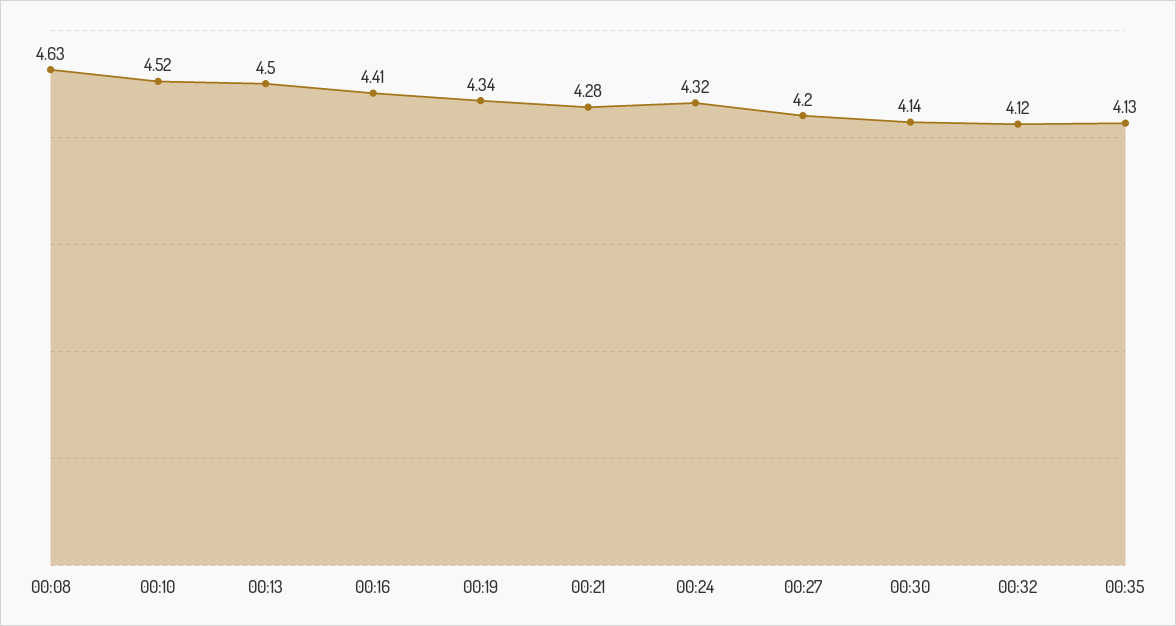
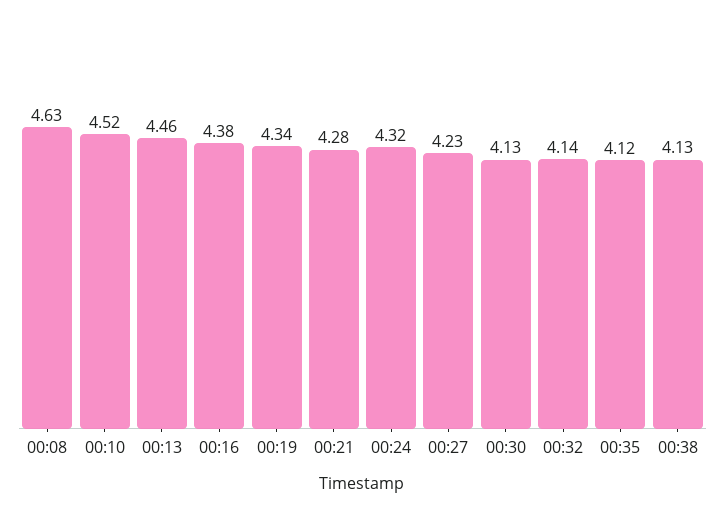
00:13: 4.5 -> 4.46
00:16: 4.41 -> 4.38
00:27: 4.2 -> 4.23
00:30: 4.14 -> 4.13
00:32: 4.12 -> 4.14
00:35: 4.13 -> 4.12
00:38: none -> 4.13

